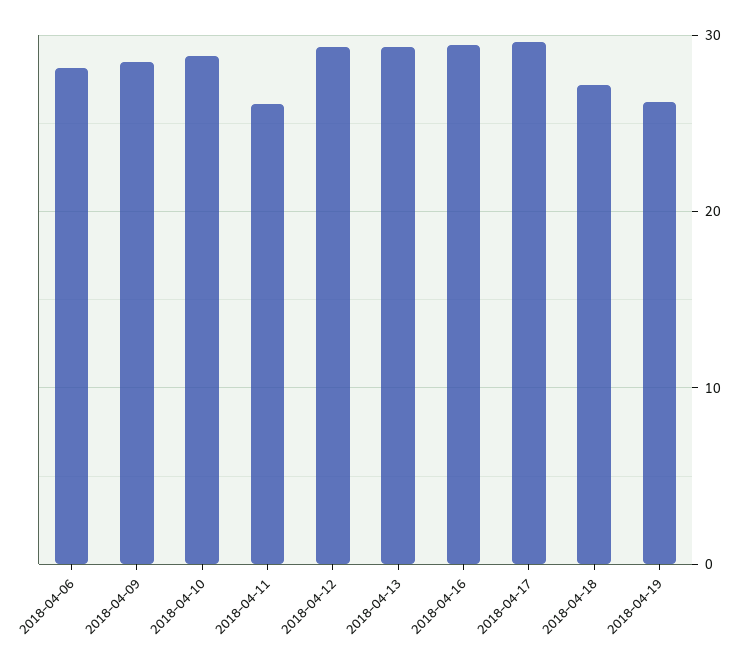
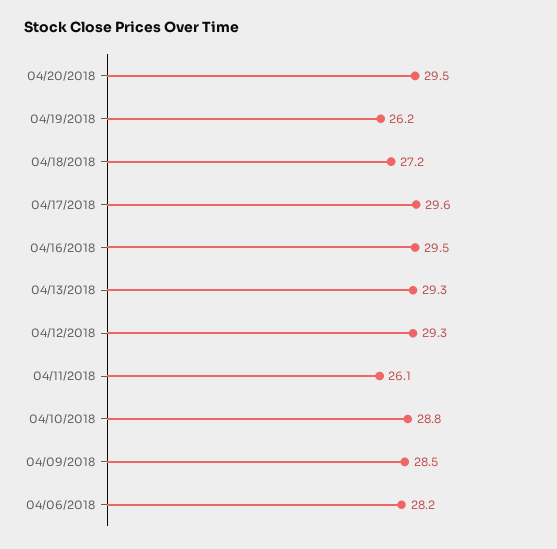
04/20/2018: none -> 29.5

